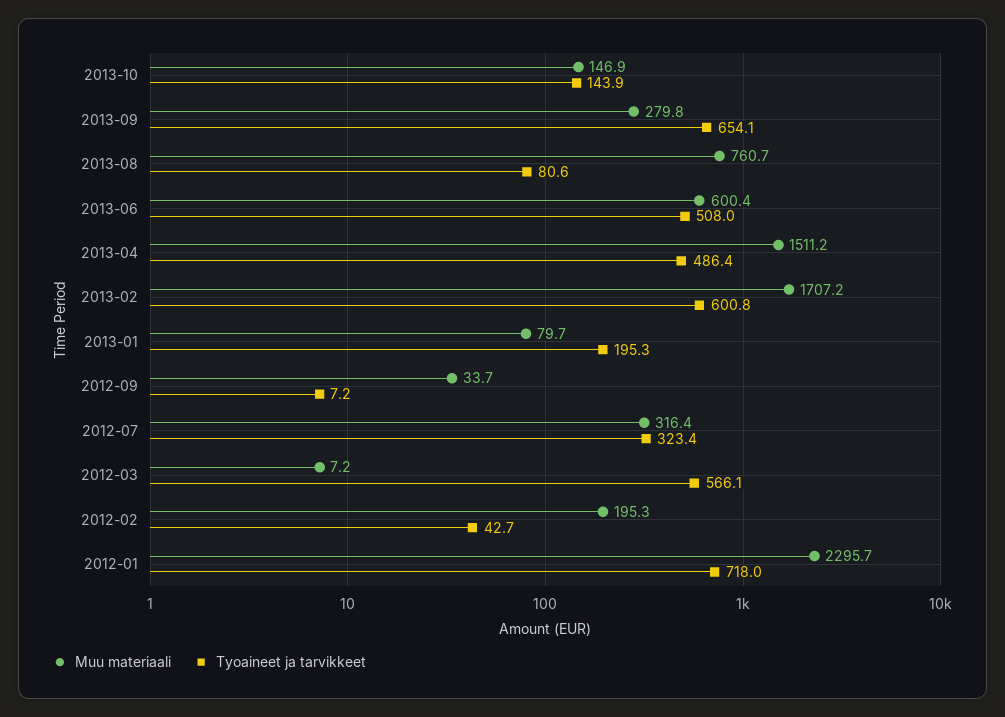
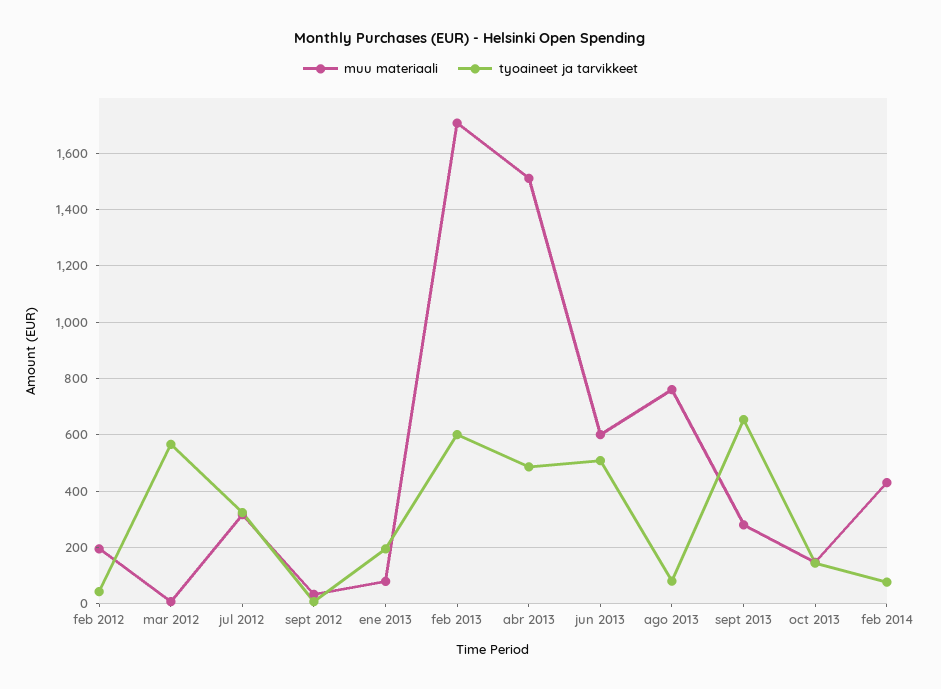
Muu materiaali, 2012-01: 2295.7 -> none
Tyoaineet ja tarvikkeet, 2012-01: 718 -> none
Muu materiaali, feb 2014: none -> 425
Tyoaineet ja tarvikkeet, feb 2014: none -> 75

